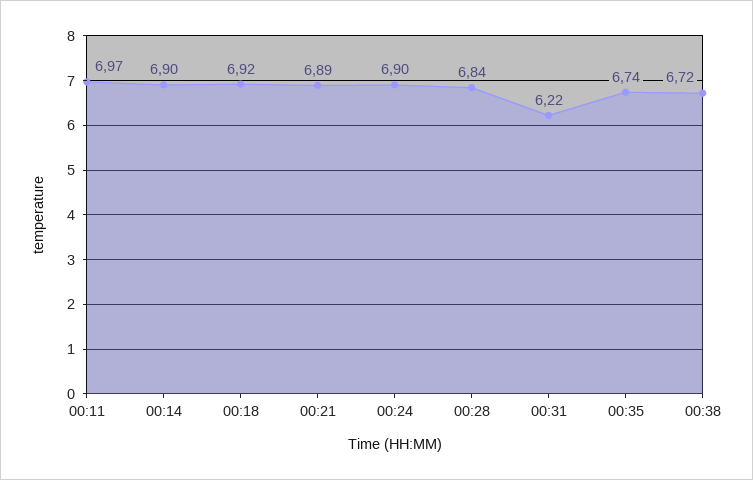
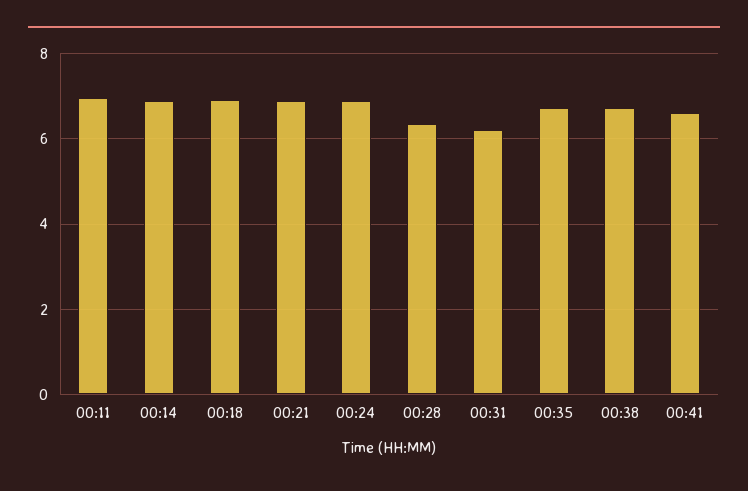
00:28: 6.84 -> 6.4
00:41: none -> 6.6

